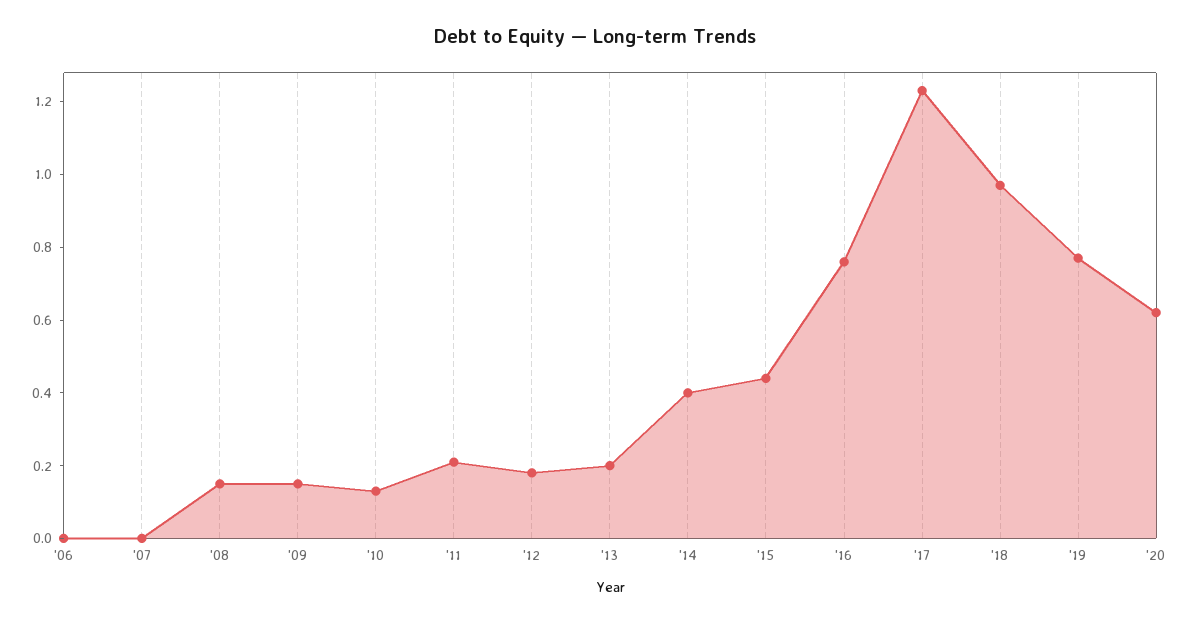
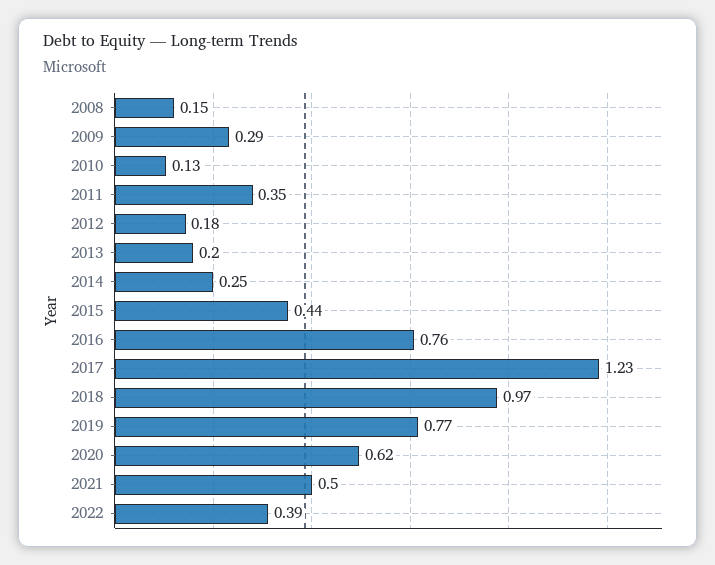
'06: 0 -> none
'07: 0 -> none
'09: 0.15 -> 0.29
'11: 0.2 -> 0.35
'14: 0.4 -> 0.25
2021: none -> 0.5
2022: none -> 0.39

